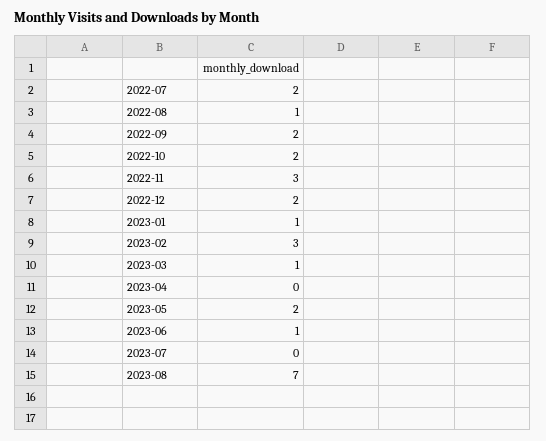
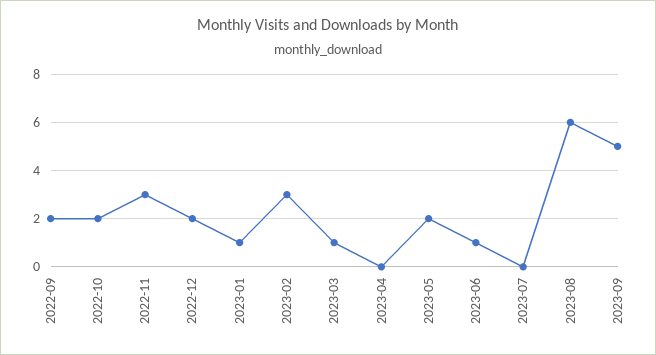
2022-07: 2 -> none
2022-08: 1 -> none
2023-08: 7 -> 6
2023-09: none -> 5

